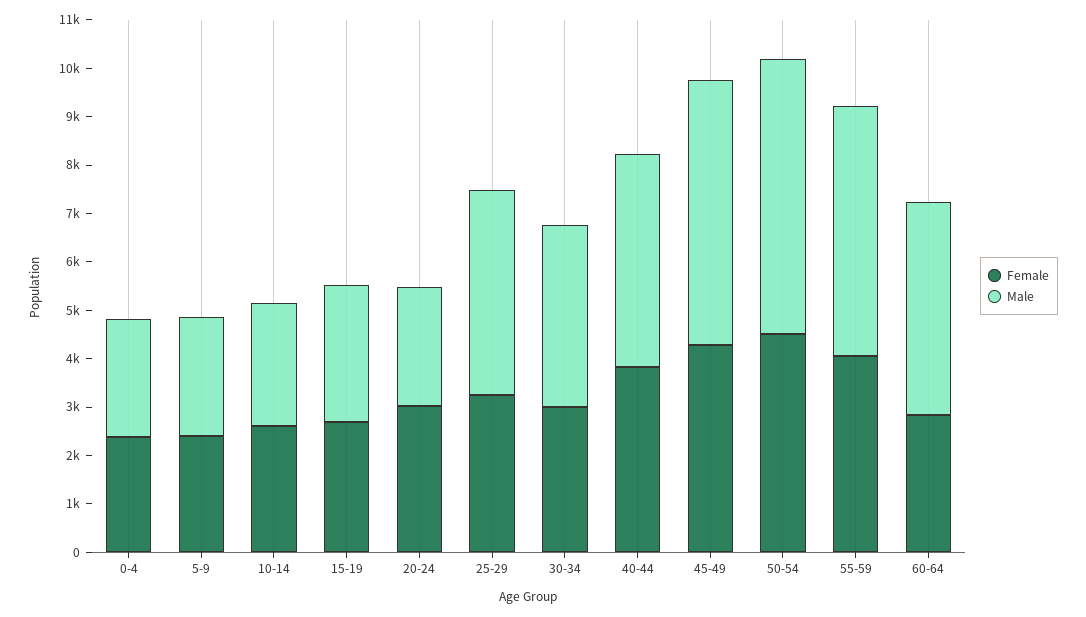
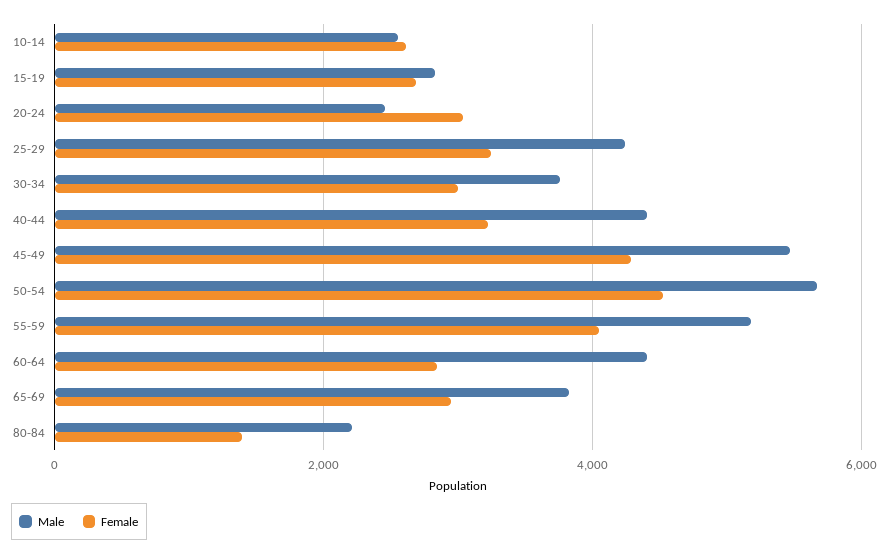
Female, 0-4: 2400 -> none
Male, 0-4: 2400 -> none
Female, 5-9: 2400 -> none
Male, 5-9: 2400 -> none
Female, 40-44: 3800 -> 3200
Male, 65-69: none -> 3800
Female, 65-69: none -> 3000
Male, 80-84: none -> 2200
Female, 80-84: none -> 1400

